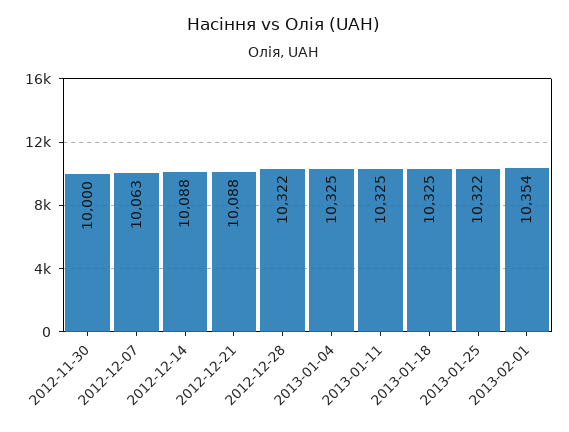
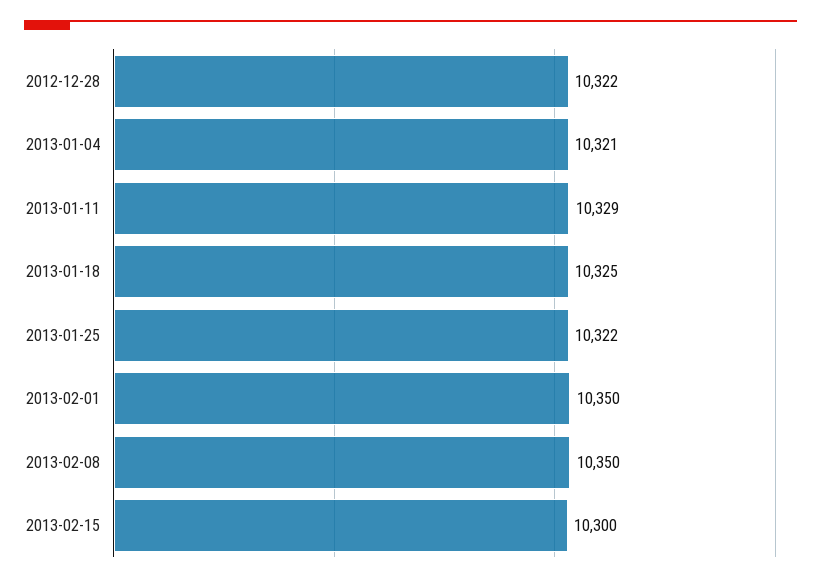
2012-11-30: 10000 -> none
2012-12-07: 10063 -> none
2012-12-14: 10088 -> none
2012-12-21: 10088 -> none
2013-01-04: 10325 -> 10321
2013-01-11: 10325 -> 10329
2013-02-01: 10354 -> 10350
2013-02-08: none -> 10350
2013-02-15: none -> 10300

